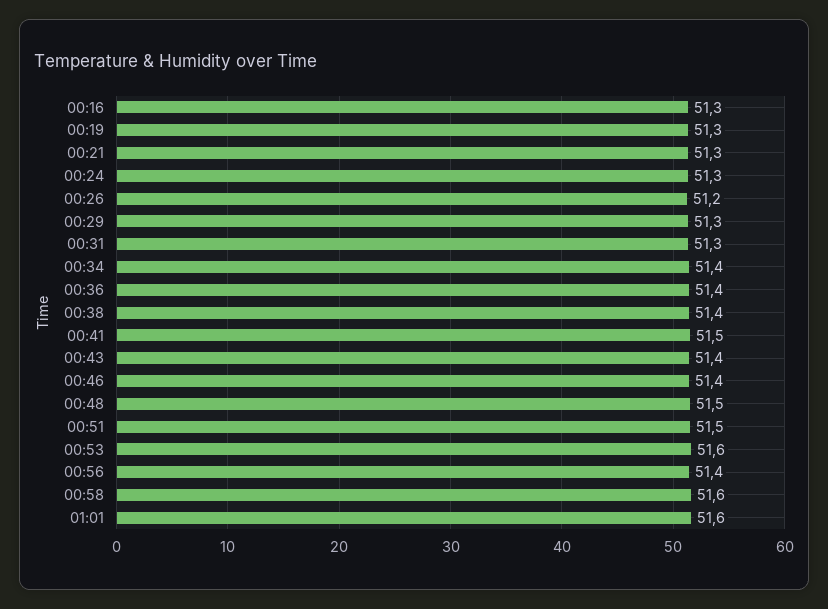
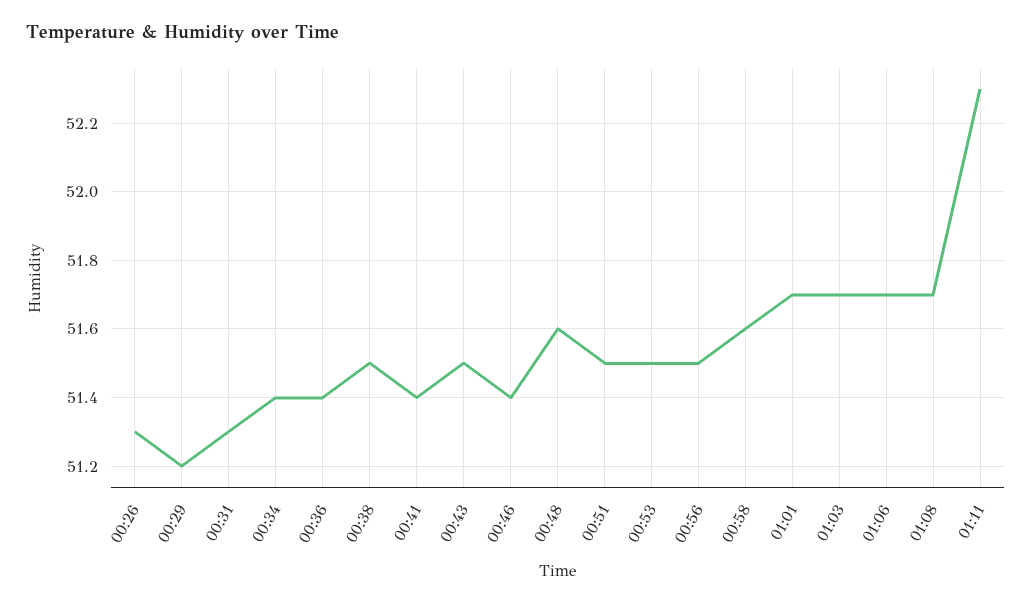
00:16: 51.3 -> none
00:19: 51.3 -> none
00:21: 51.3 -> none
00:24: 51.3 -> none
00:26: 51.2 -> 51.3
00:29: 51.3 -> 51.2
00:38: 51.4 -> 51.5
00:41: 51.5 -> 51.4
00:43: 51.4 -> 51.5
00:48: 51.5 -> 51.6
00:53: 51.6 -> 51.5
00:56: 51.4 -> 51.5
01:01: 51.6 -> 51.7
01:03: none -> 51.7
01:06: none -> 51.7
01:08: none -> 51.7
01:11: none -> 52.3

